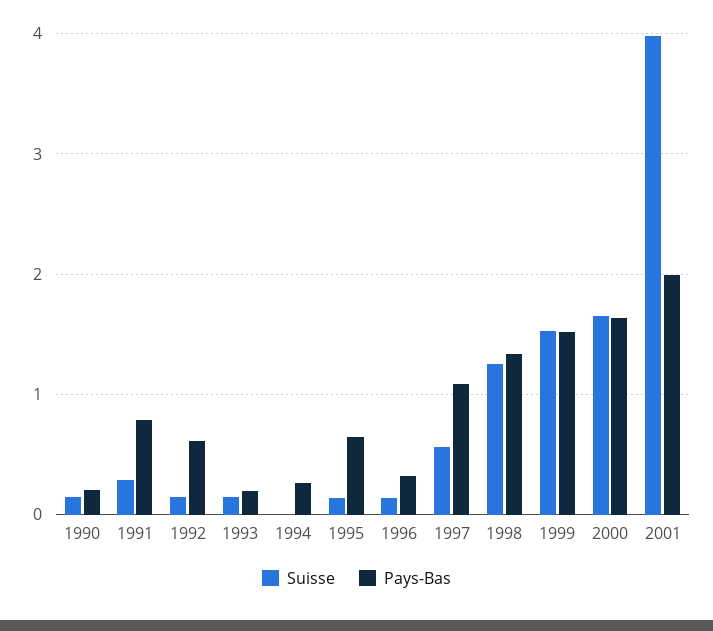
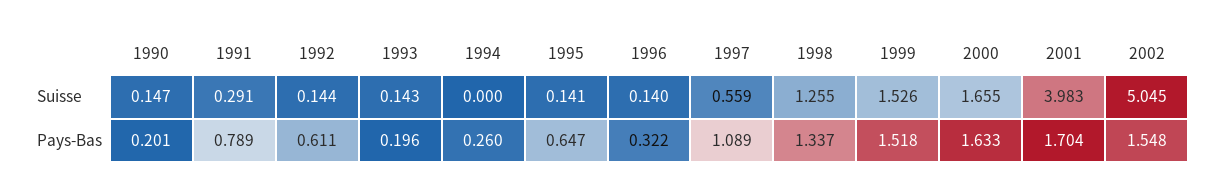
Pays-Bas, 2001: 2 -> 1.704
Suisse, 2002: none -> 5.045
Pays-Bas, 2002: none -> 1.548

